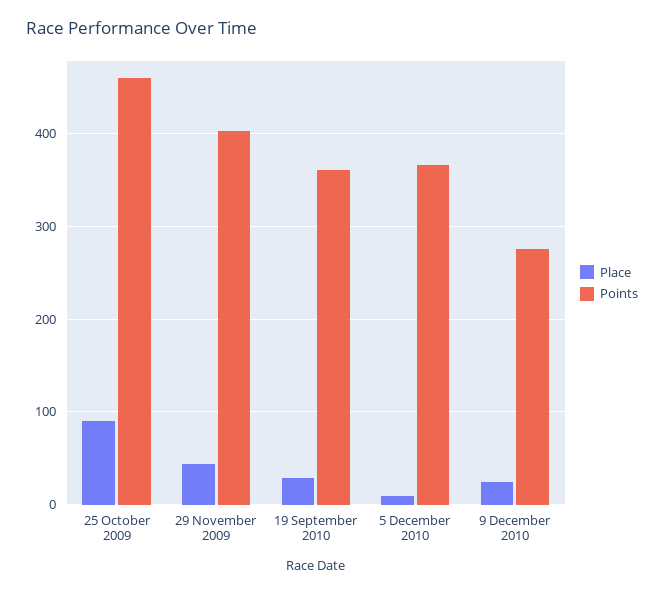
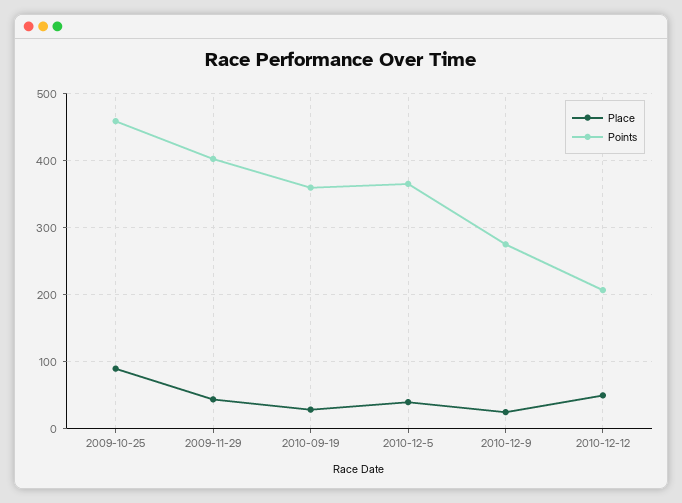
Place, 5 December 2010: 10 -> 40
Place, 2010-12-12: none -> 50
Points, 2010-12-12: none -> 210

